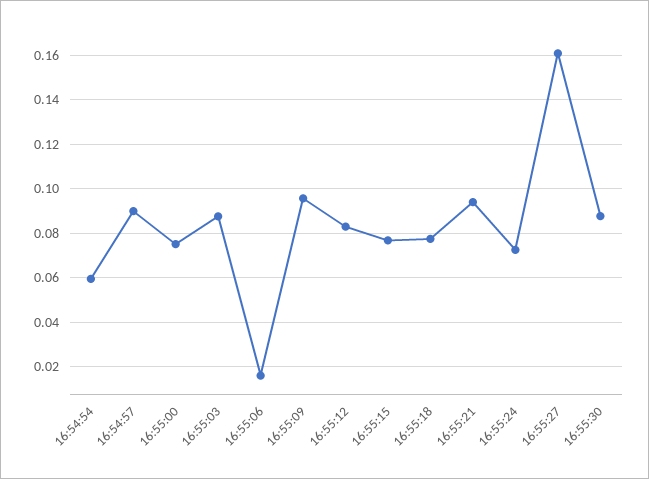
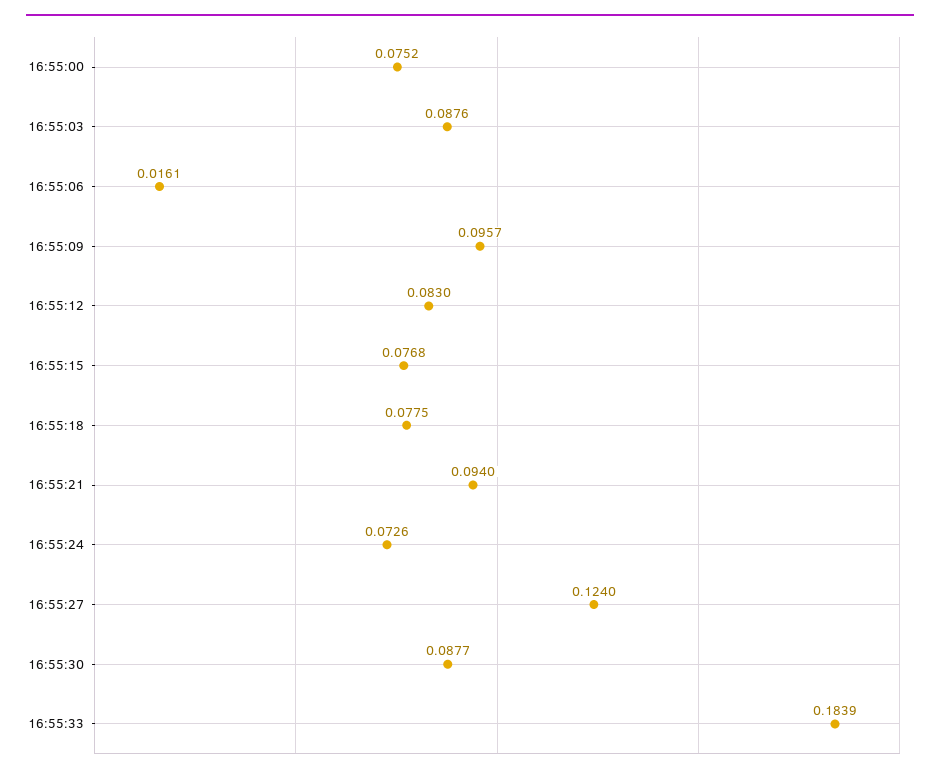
16:54:54: 0.06 -> none
16:54:57: 0.09 -> none
16:55:27: 0.16 -> 0.124
16:55:33: none -> 0.1839

